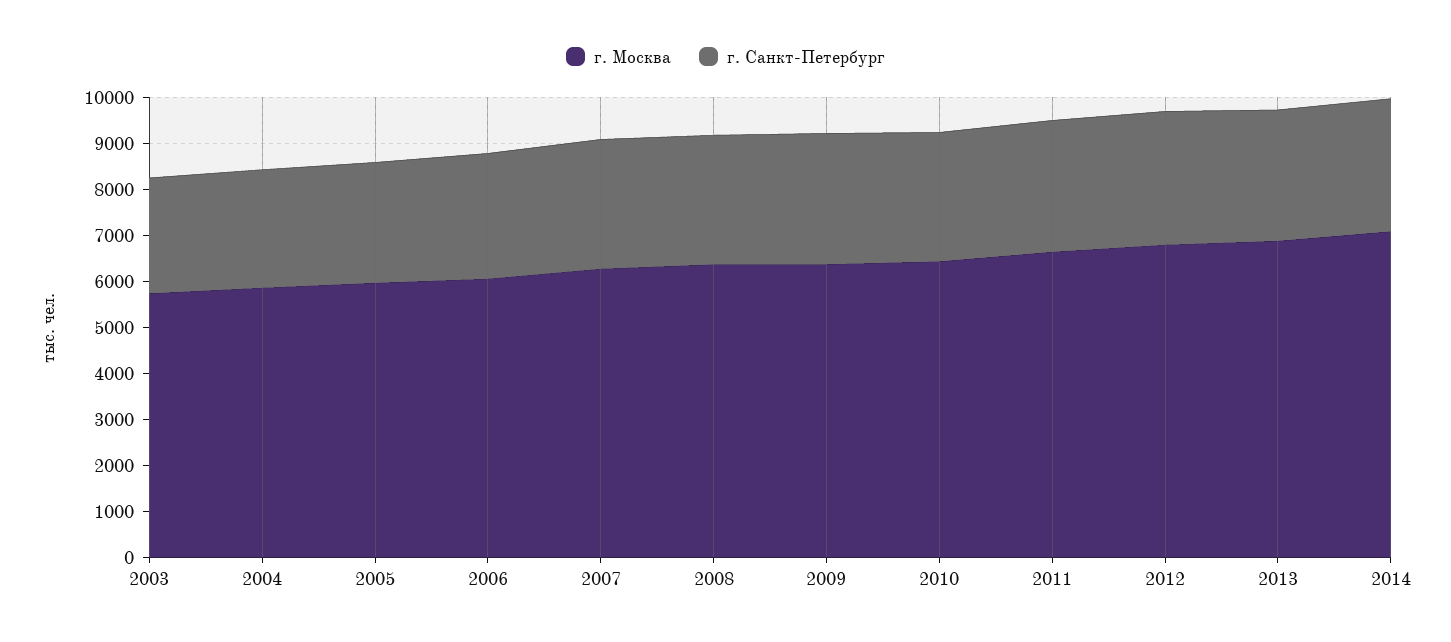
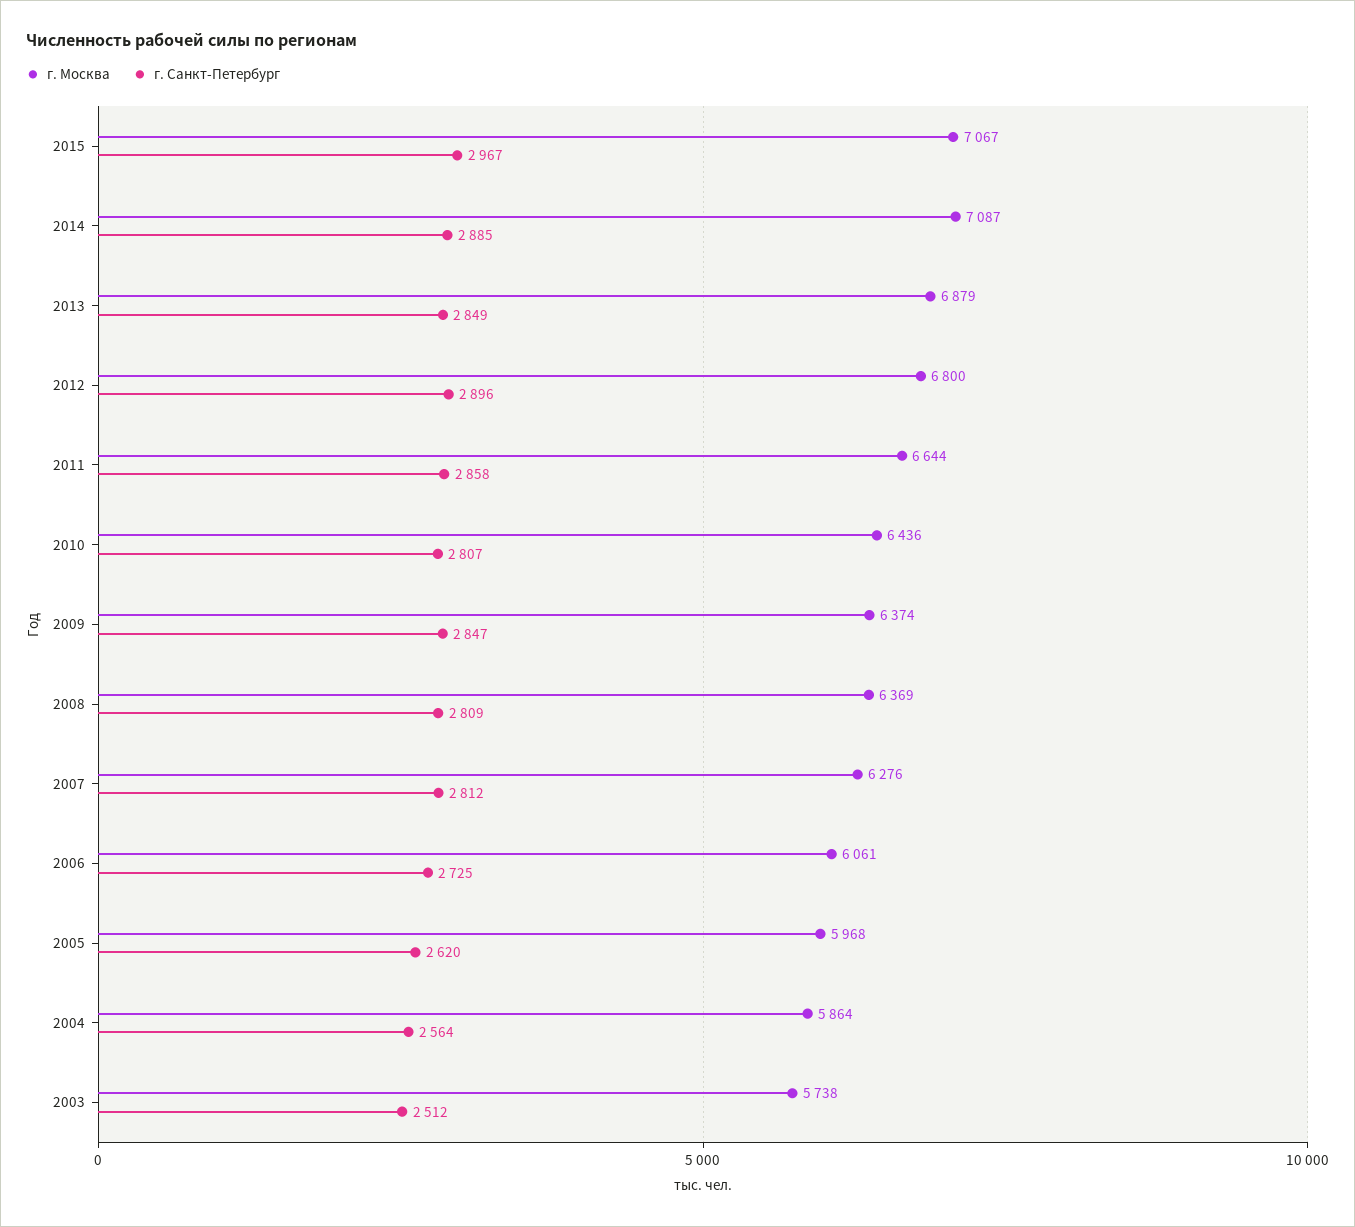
г. Москва, 2015: none -> 7067
г. Санкт-Петербург, 2015: none -> 2967

